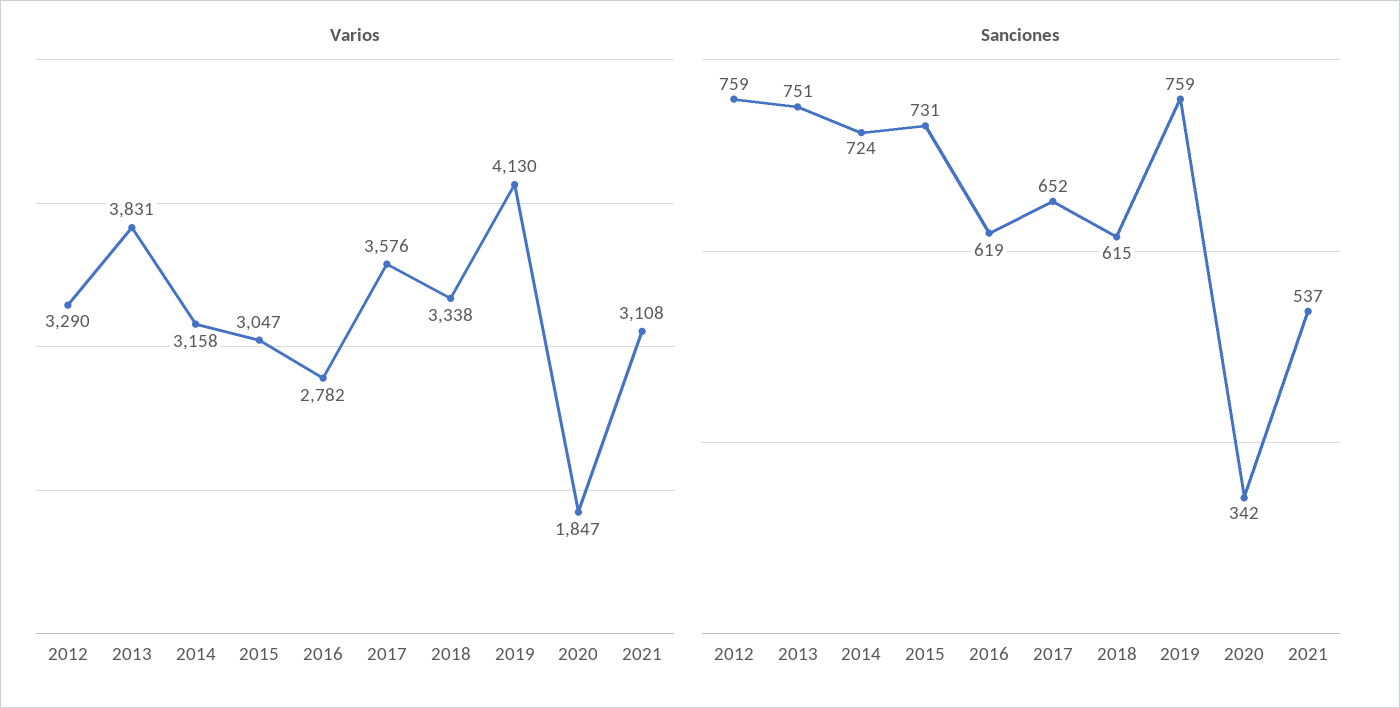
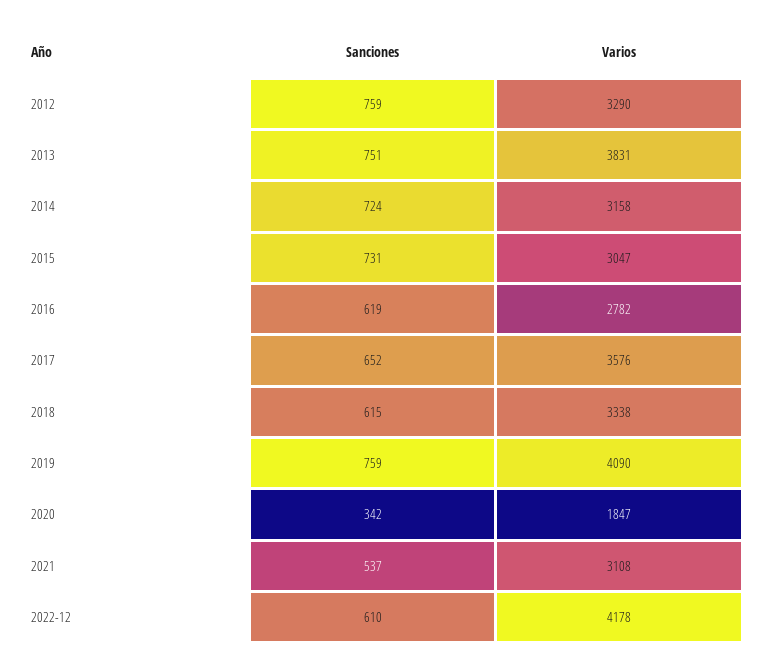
Varios, 2019: 4130 -> 4090
Sanciones, 2022-12: none -> 610
Varios, 2022-12: none -> 4178

